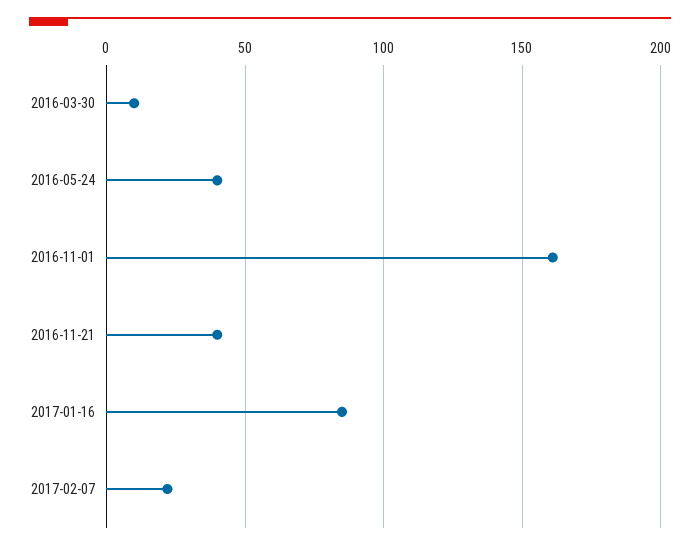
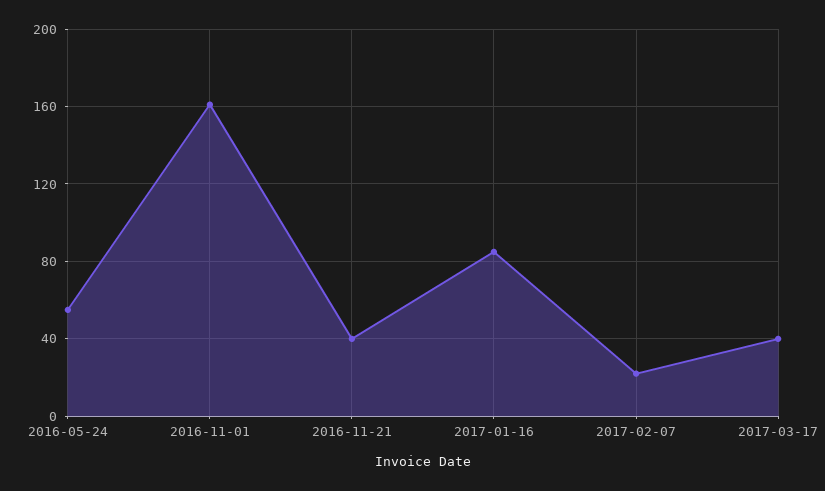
2016-03-30: 10 -> none
2016-05-24: 40 -> 55
2017-03-17: none -> 40

